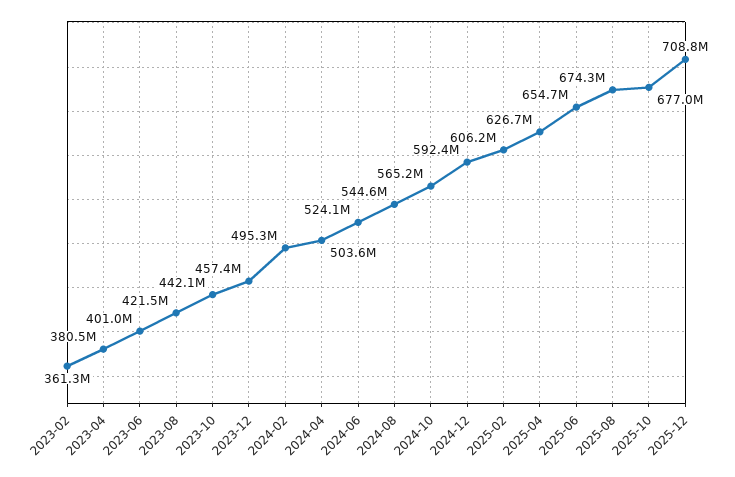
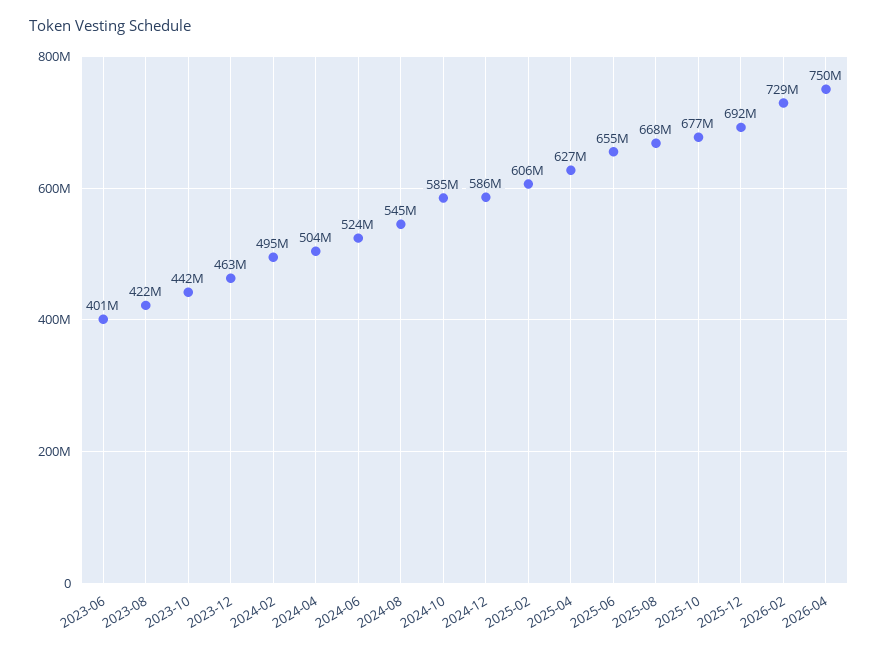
2023-02: 361300000 -> none
2023-04: 380500000 -> none
2023-12: 457400000 -> 463000000
2024-10: 565200000 -> 585000000
2024-12: 592400000 -> 586000000
2025-08: 674300000 -> 668000000
2025-12: 708800000 -> 692000000
2026-02: none -> 729000000
2026-04: none -> 750000000

